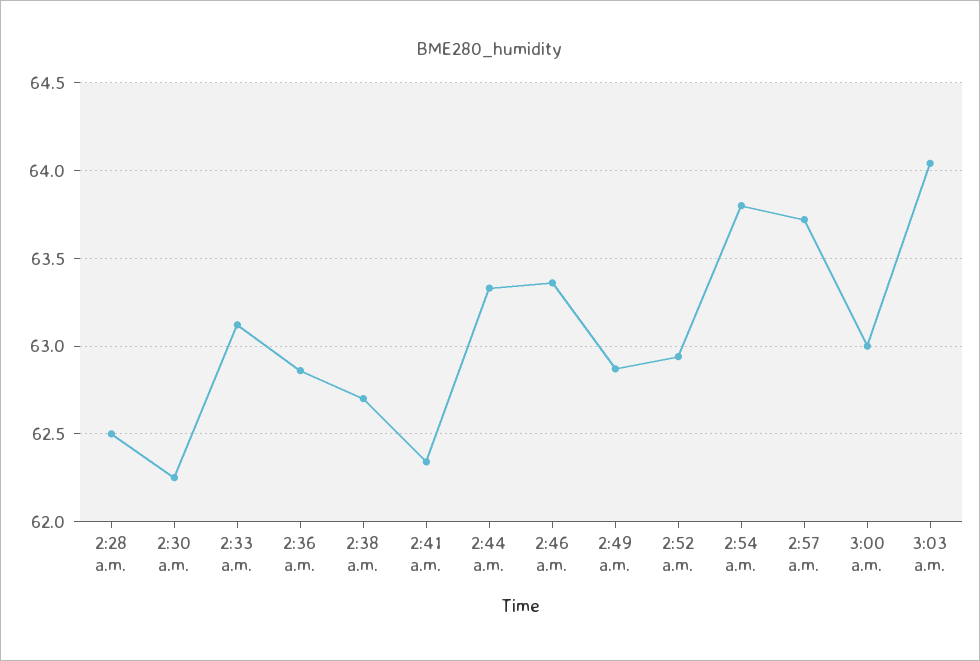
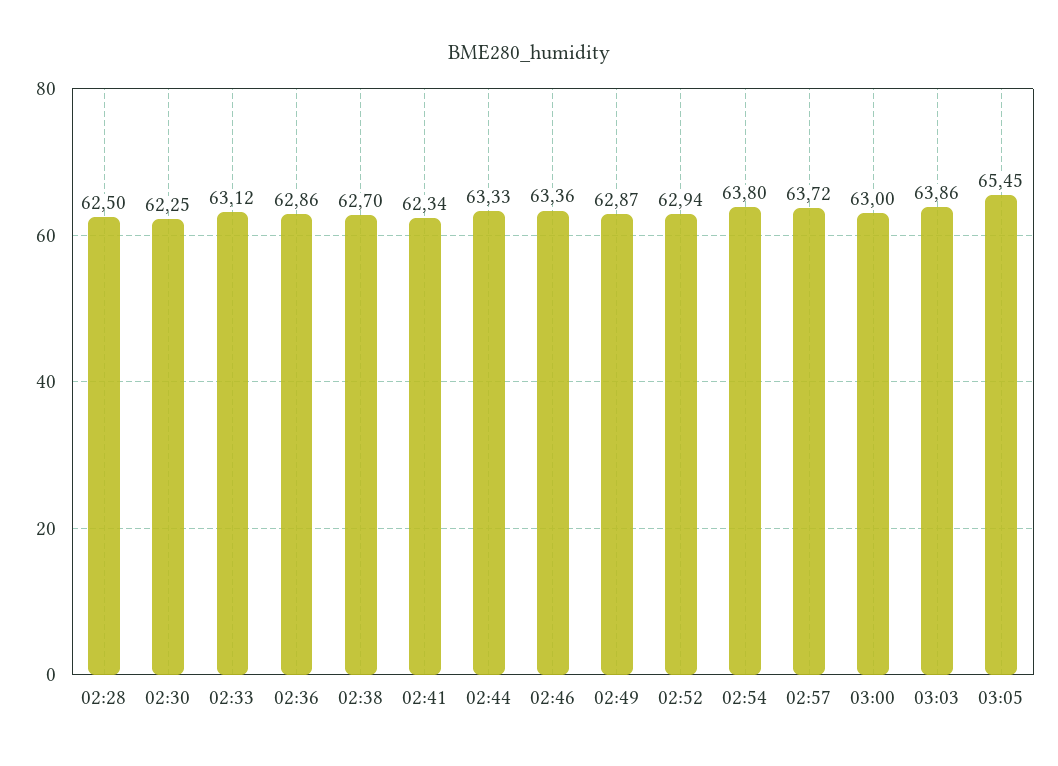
3:03 a.m.: 64.05 -> 63.86
03:05: none -> 65.45

